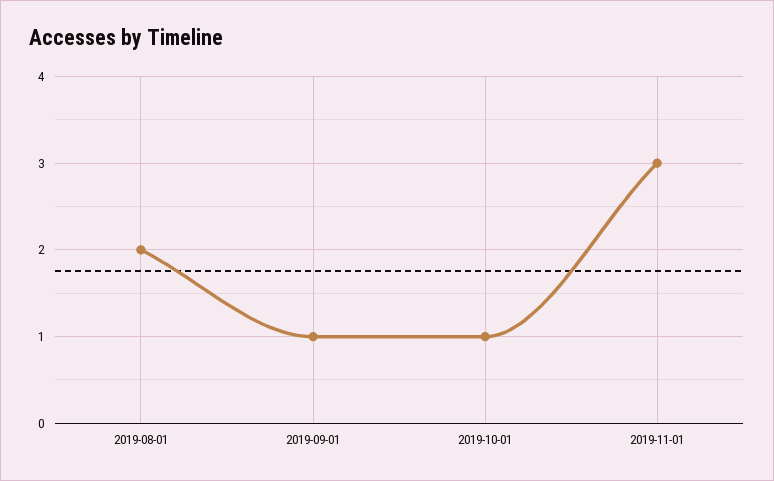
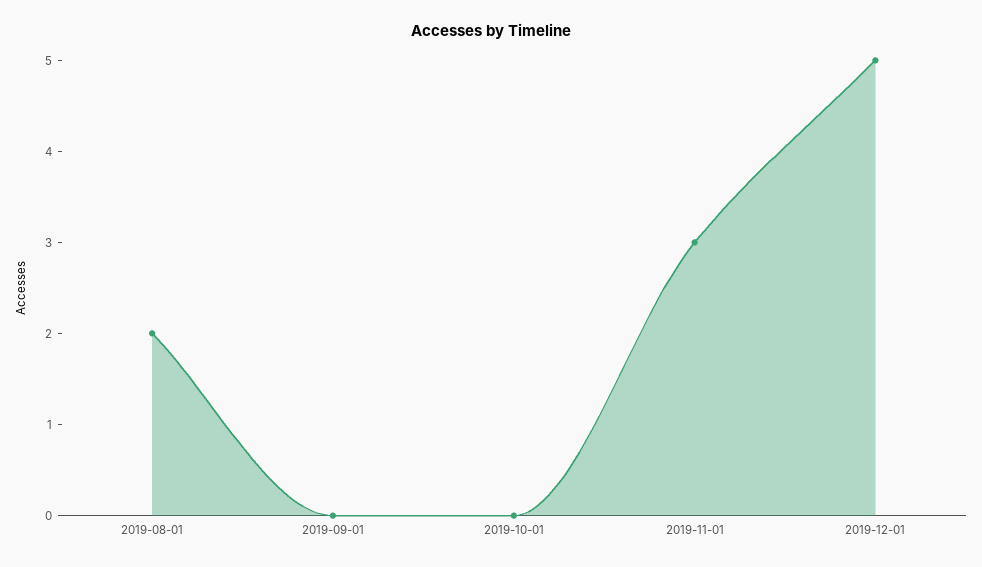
2019-09-01: 1 -> 0
2019-10-01: 1 -> 0
2019-12-01: none -> 5

